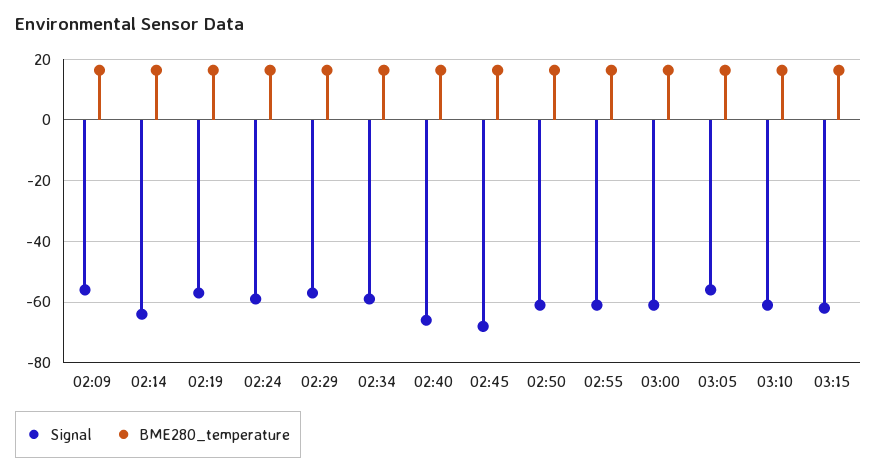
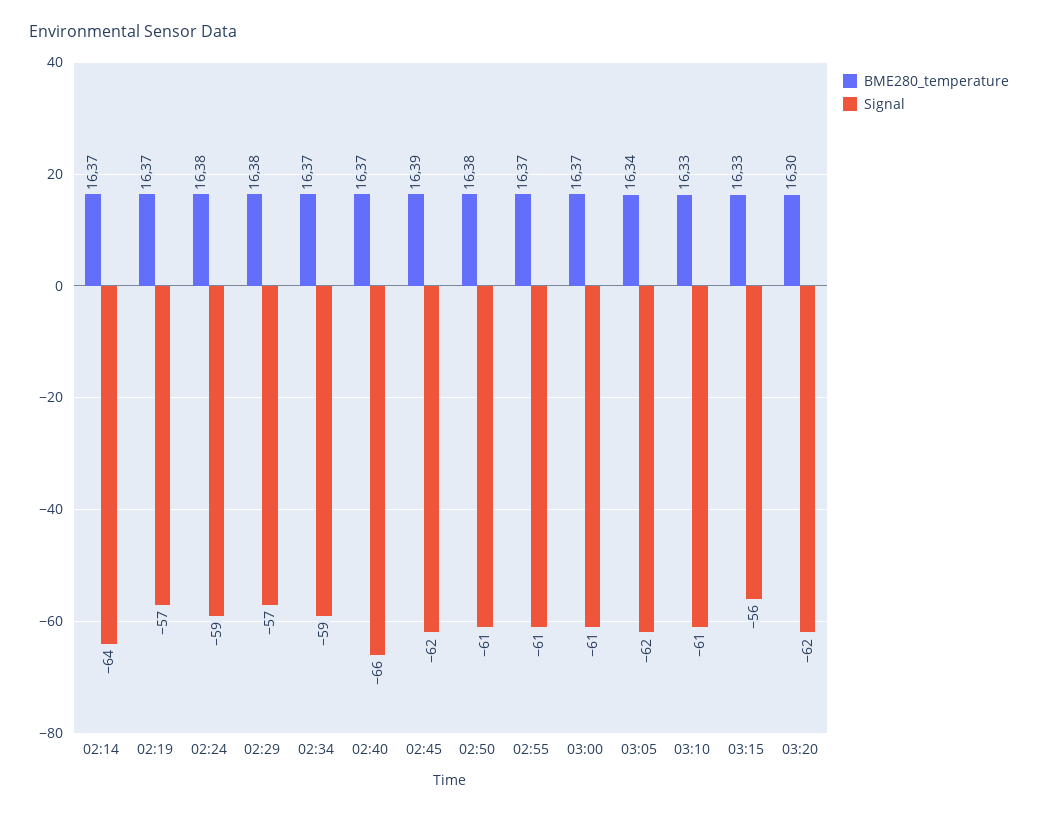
Signal, 02:09: -56 -> none
BME280_temperature, 02:09: 16 -> none
Signal, 02:45: -68 -> -62
Signal, 03:05: -56 -> -62
Signal, 03:15: -62 -> -56
BME280_temperature, 03:20: none -> 16.3
Signal, 03:20: none -> -62

